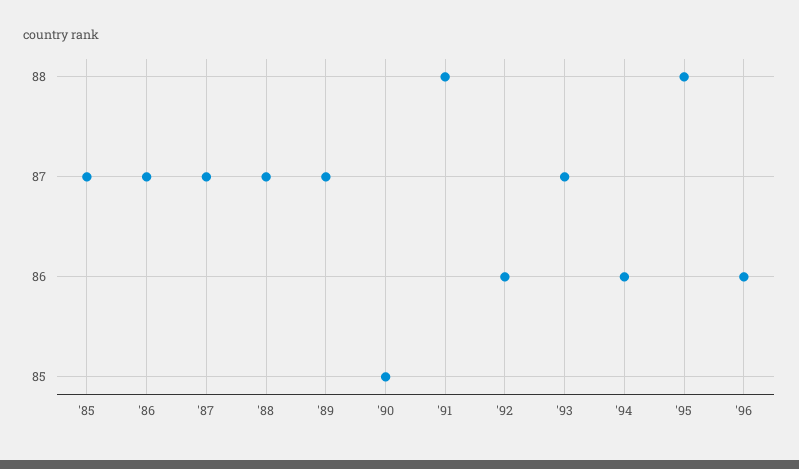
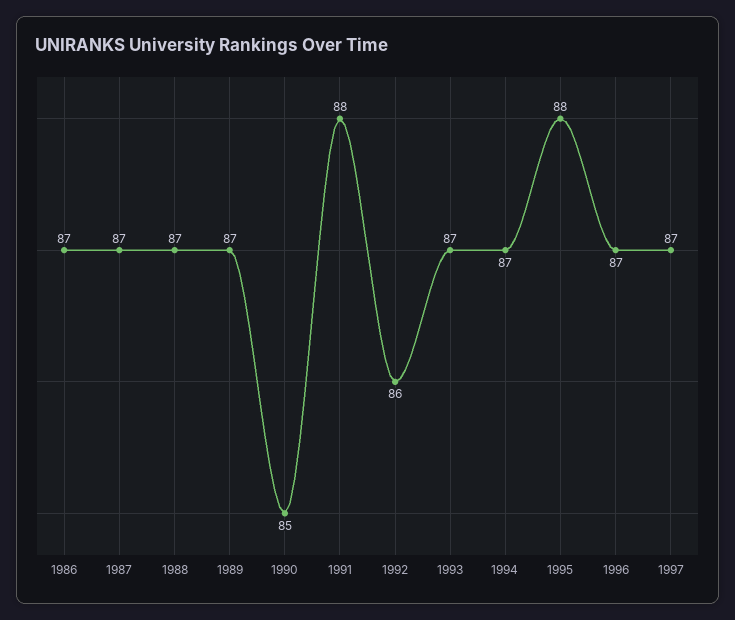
'85: 87 -> none
'94: 86 -> 87
'96: 86 -> 87
1997: none -> 87

